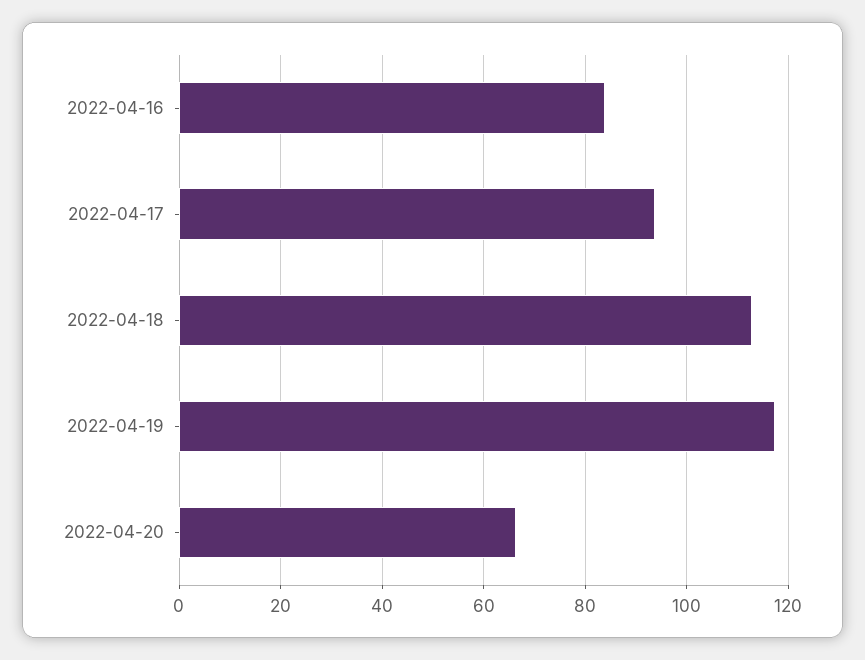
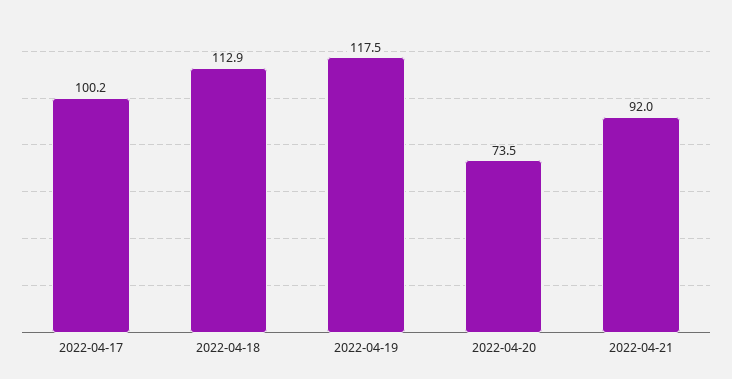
2022-04-16: 84 -> none
2022-04-17: 94 -> 100.2
2022-04-20: 66 -> 73.5
2022-04-21: none -> 92

